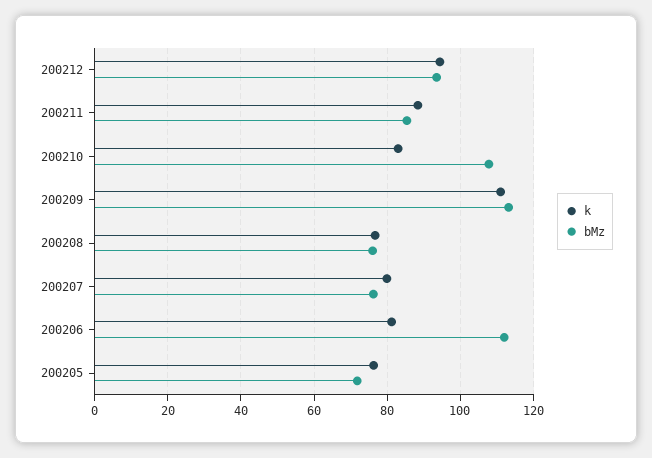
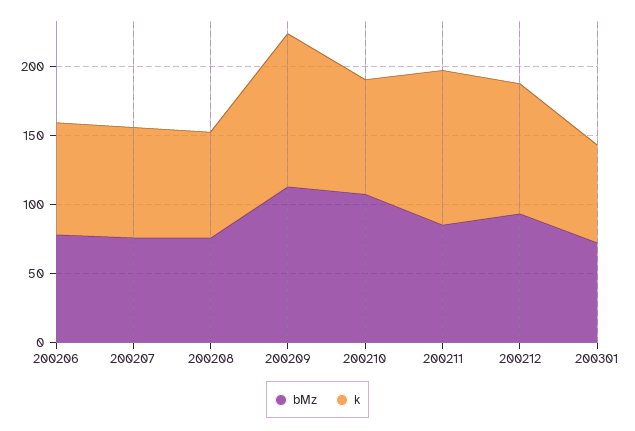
k, 200211: 88 -> 110
bMz, 200206: 112 -> 80
k, 200205: 76 -> none
bMz, 200205: 72 -> none
bMz, 200301: none -> 70
k, 200301: none -> 70

